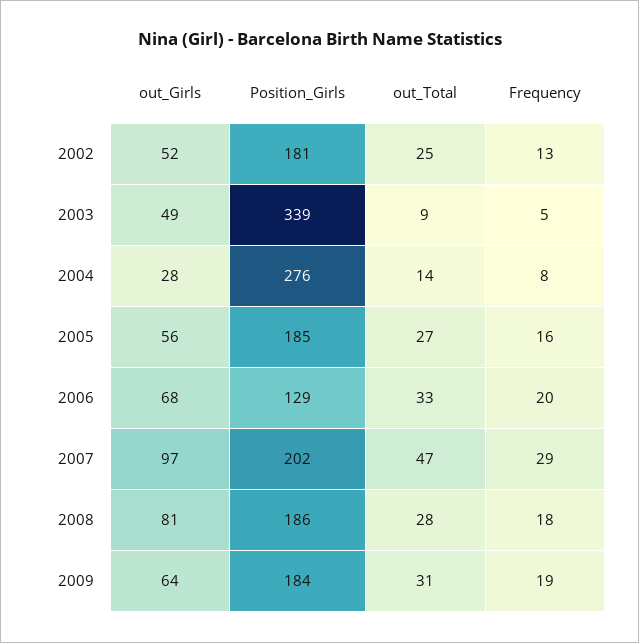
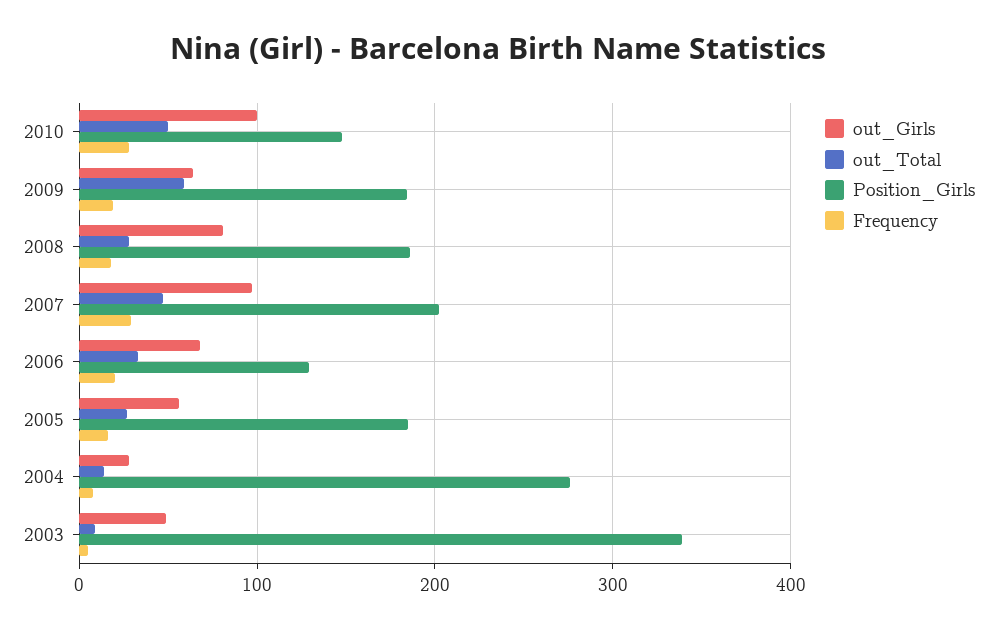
out_Girls, 2002: 52 -> none
Position_Girls, 2002: 181 -> none
out_Total, 2002: 25 -> none
Frequency, 2002: 13 -> none
out_Total, 2009: 31 -> 60
out_Girls, 2010: none -> 100
out_Total, 2010: none -> 50
Position_Girls, 2010: none -> 150
Frequency, 2010: none -> 30

